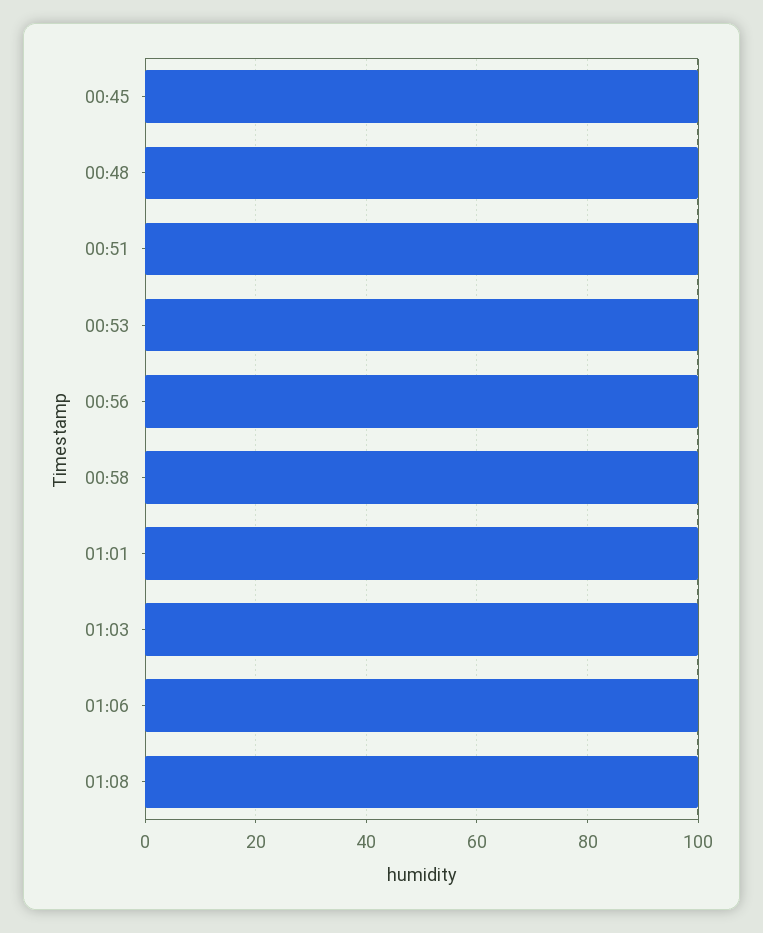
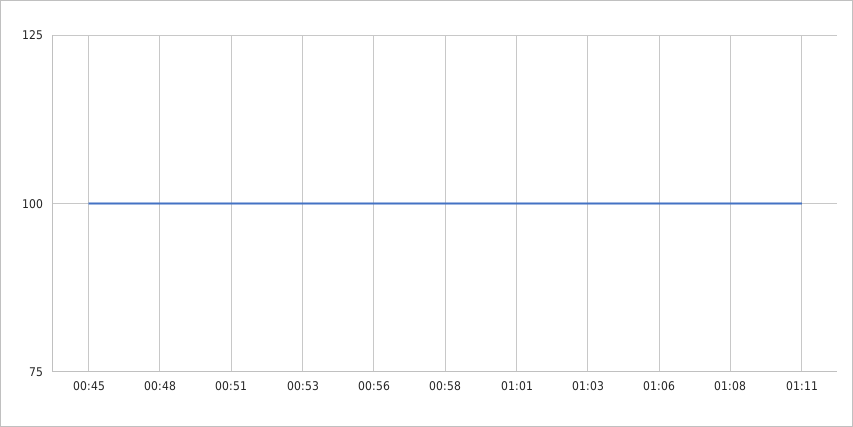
01:11: none -> 100

